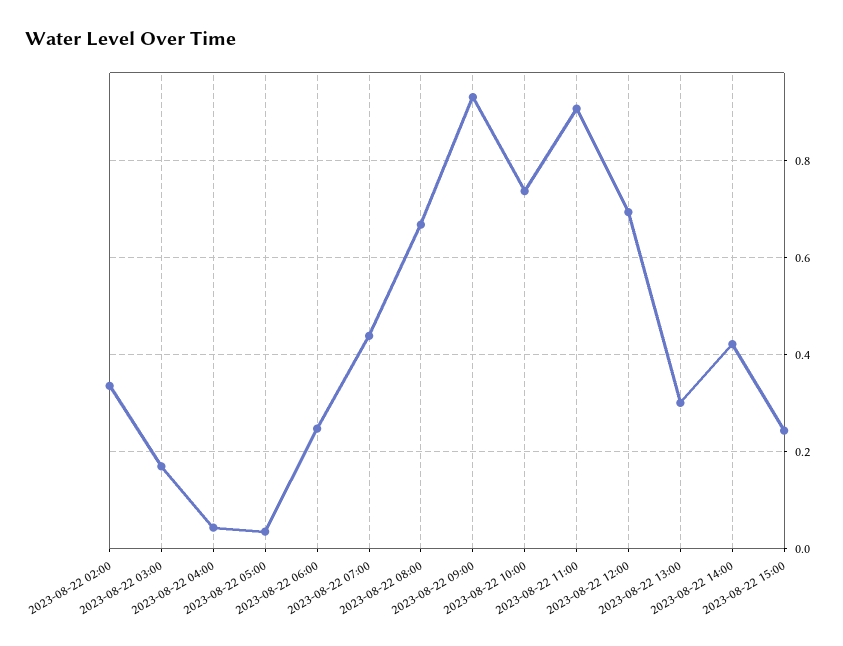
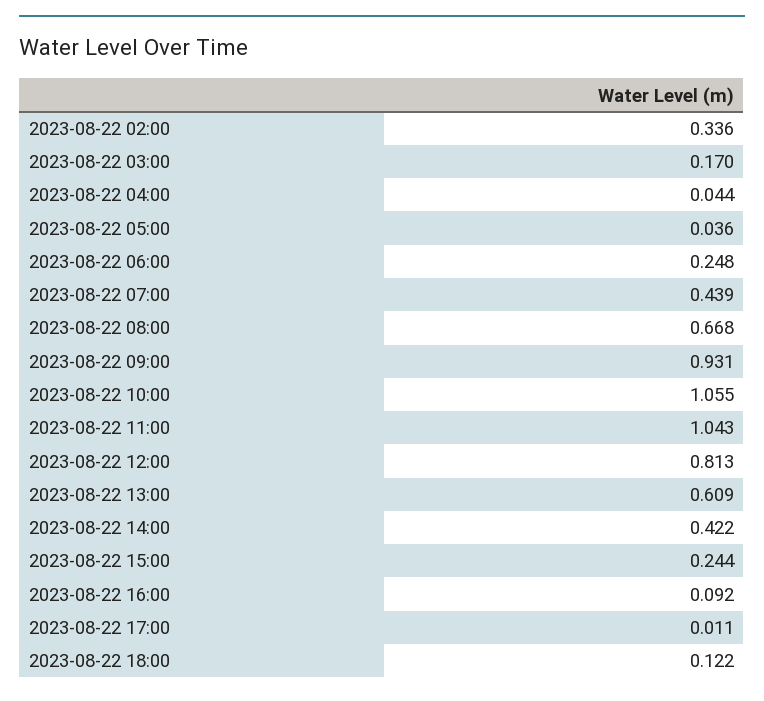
2023-08-22 10:00: 0.74 -> 1.055
2023-08-22 11:00: 0.9 -> 1.043
2023-08-22 12:00: 0.7 -> 0.813
2023-08-22 13:00: 0.3 -> 0.609
2023-08-22 16:00: none -> 0.092
2023-08-22 17:00: none -> 0.011
2023-08-22 18:00: none -> 0.122

